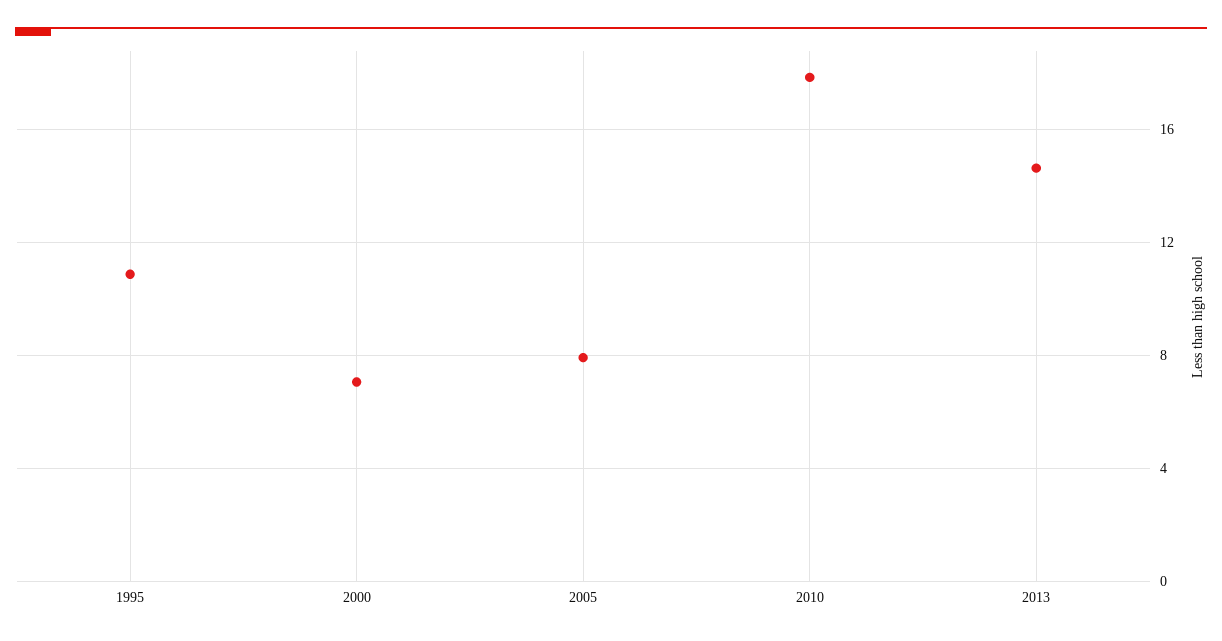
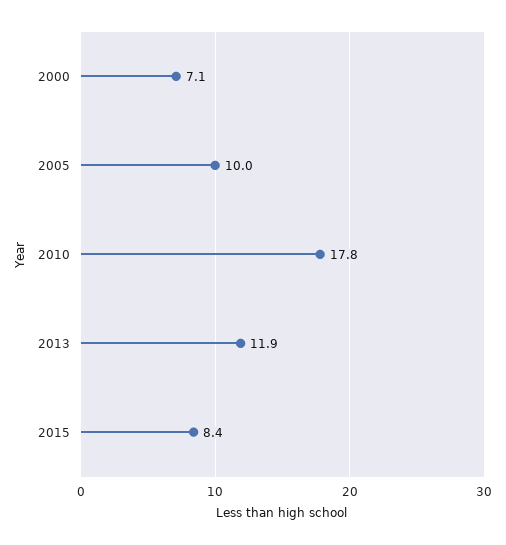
1995: 11 -> none
2005: 8 -> 10
2013: 14.5 -> 11.9
2015: none -> 8.4

